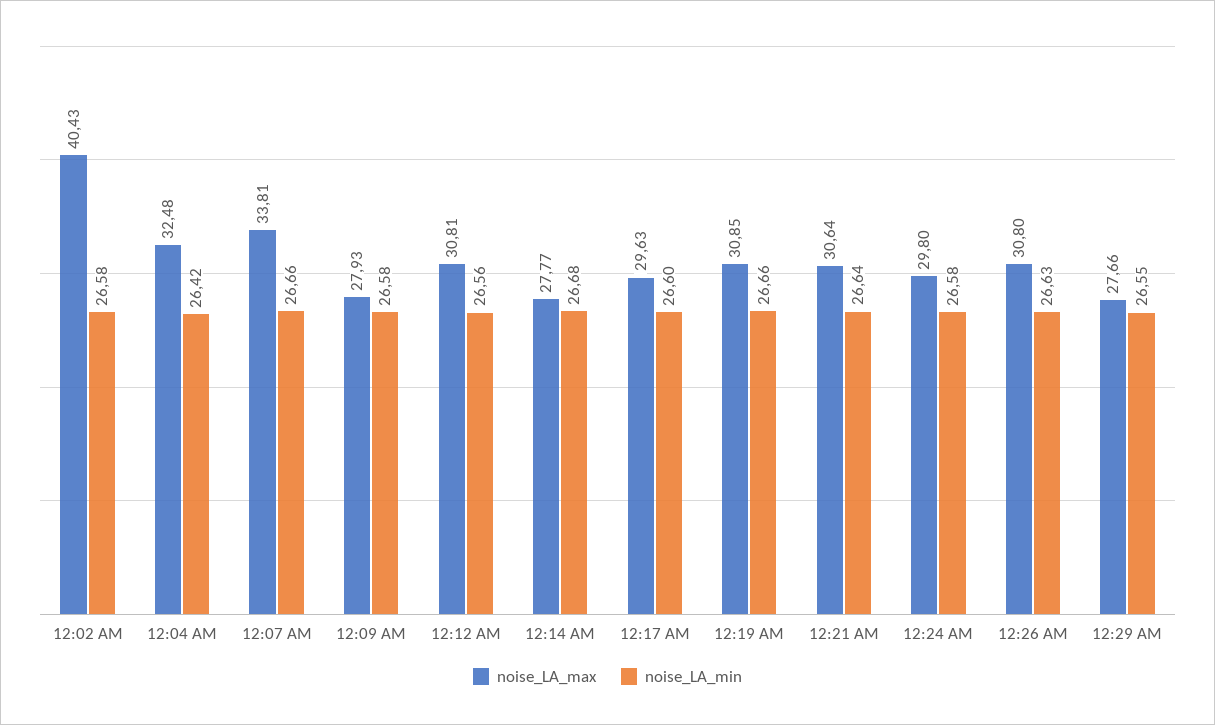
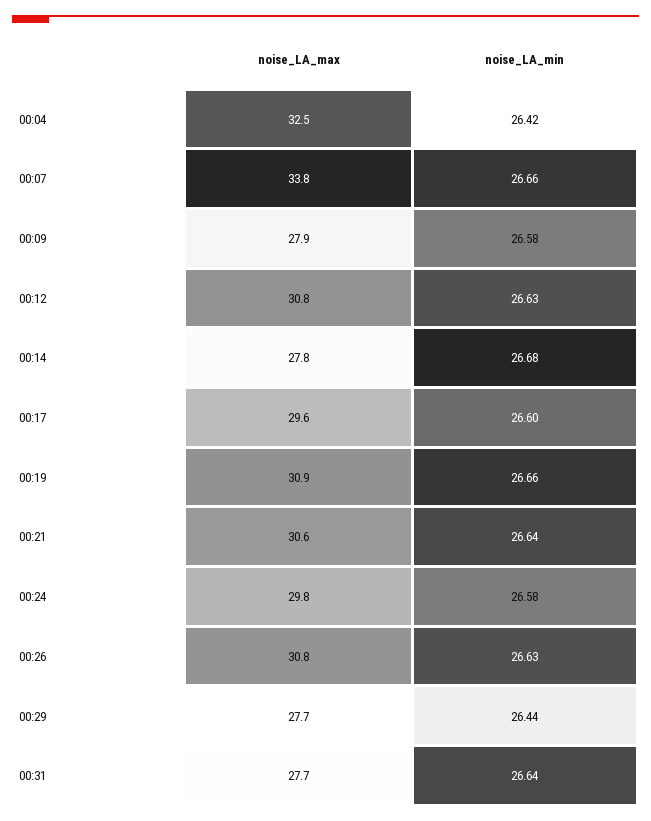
noise_LA_max, 12:02 AM: 40.43 -> none
noise_LA_min, 12:02 AM: 26.58 -> none
noise_LA_min, 12:12 AM: 26.56 -> 26.63
noise_LA_min, 12:29 AM: 26.55 -> 26.44
noise_LA_max, 00:31: none -> 27.7
noise_LA_min, 00:31: none -> 26.64

